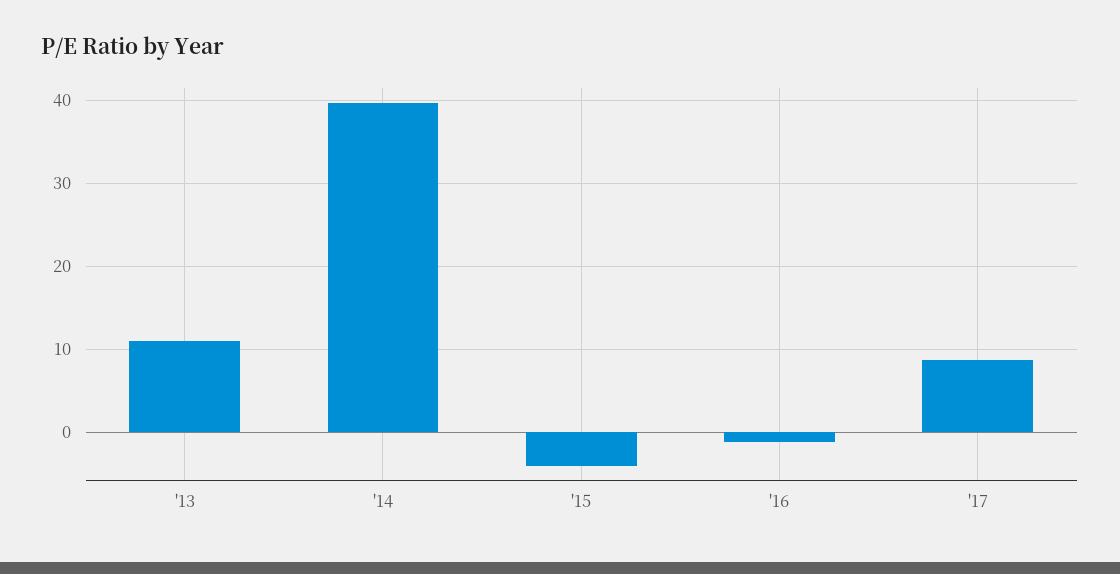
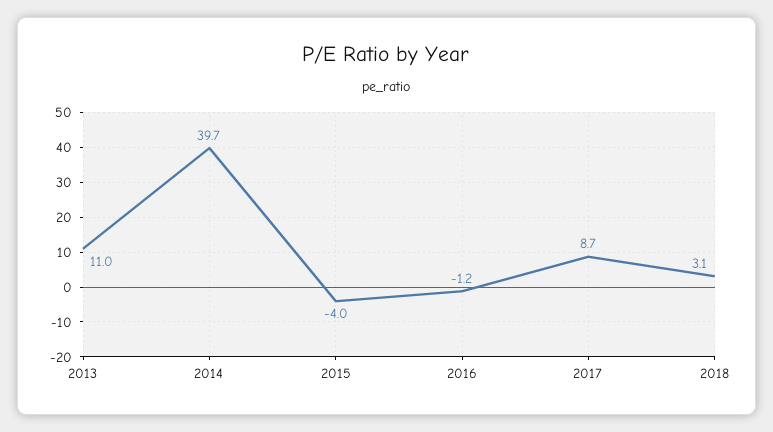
2018: none -> 3.1

